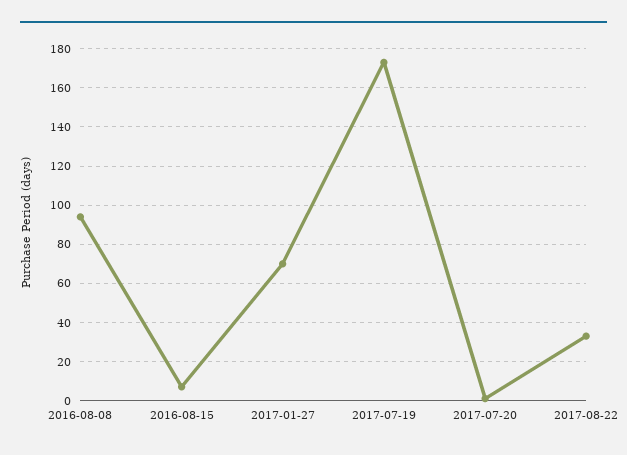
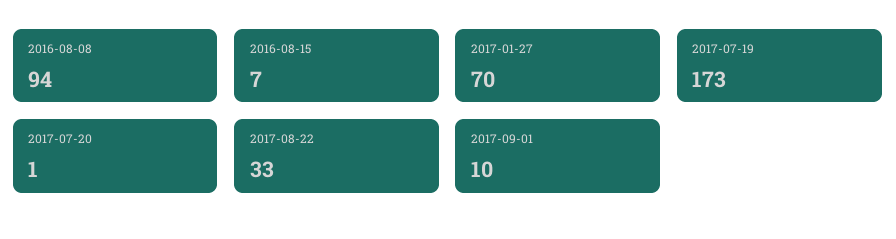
2017-09-01: none -> 10

